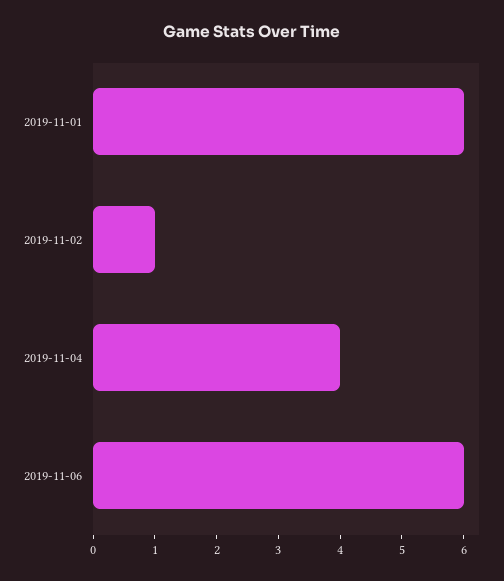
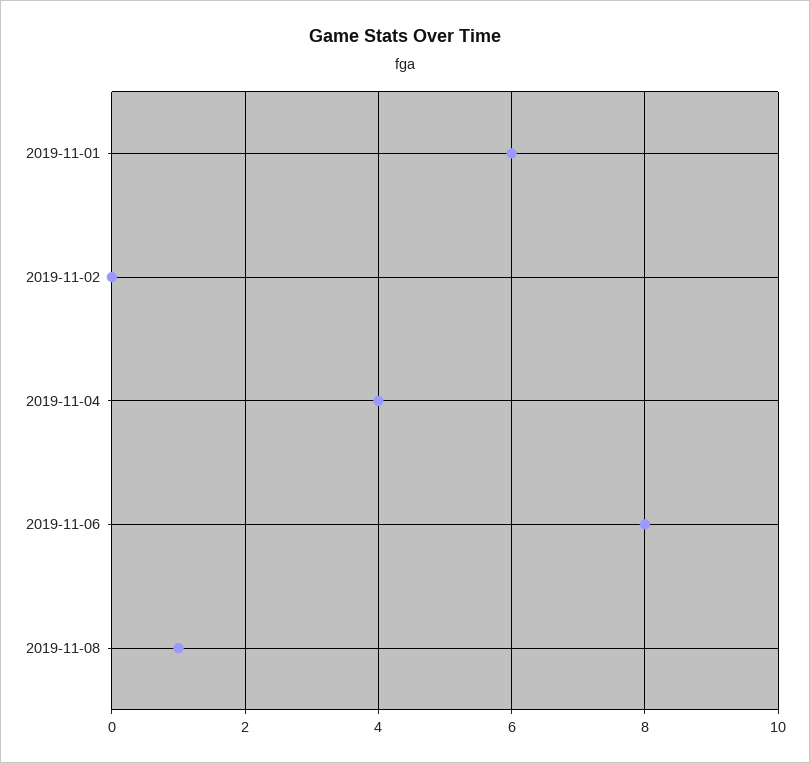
2019-11-02: 1 -> 0
2019-11-06: 6 -> 8
2019-11-08: none -> 1

